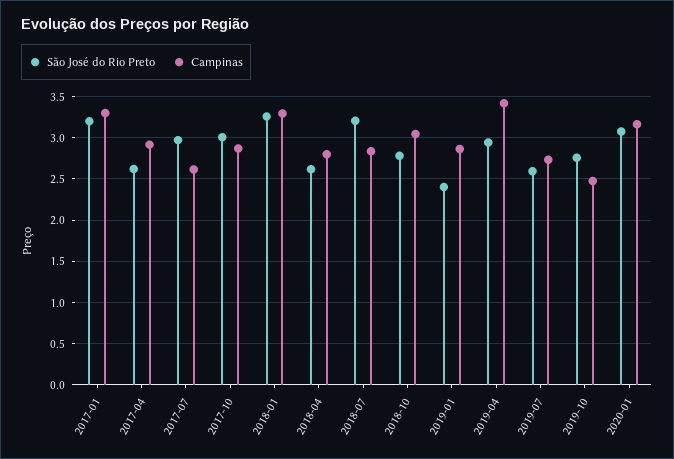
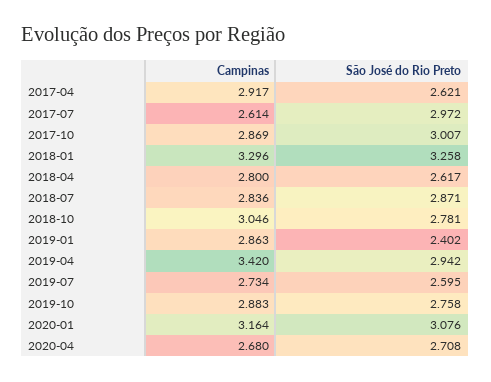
São José do Rio Preto, 2017-01: 3.2 -> none
Campinas, 2017-01: 3.3 -> none
São José do Rio Preto, 2018-07: 3.2 -> 2.871
Campinas, 2019-10: 2.5 -> 2.883
Campinas, 2020-04: none -> 2.68
São José do Rio Preto, 2020-04: none -> 2.708

